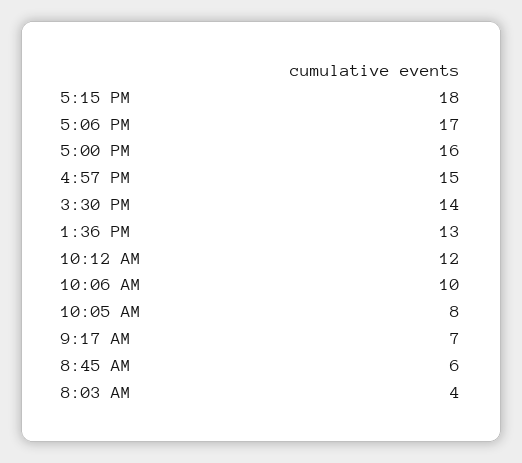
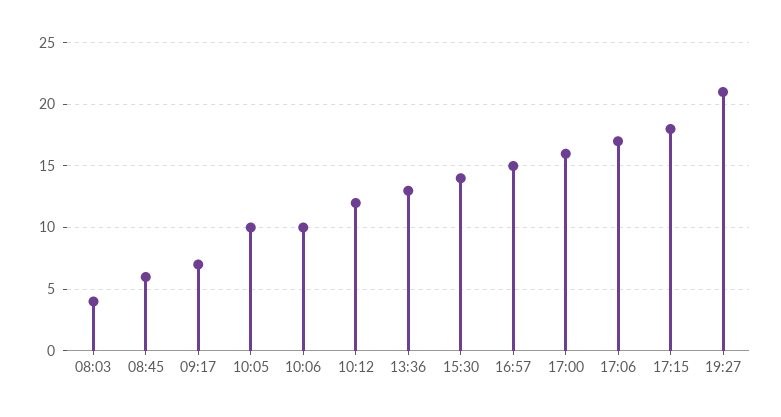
10:05 AM: 8 -> 10
19:27: none -> 21

